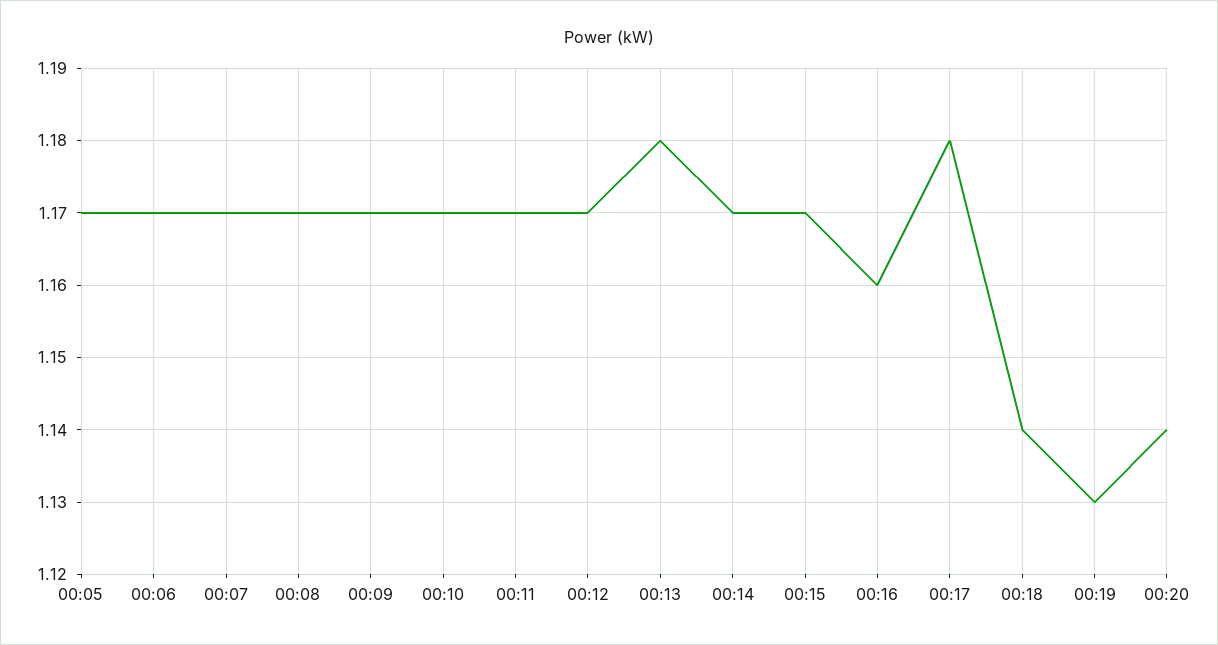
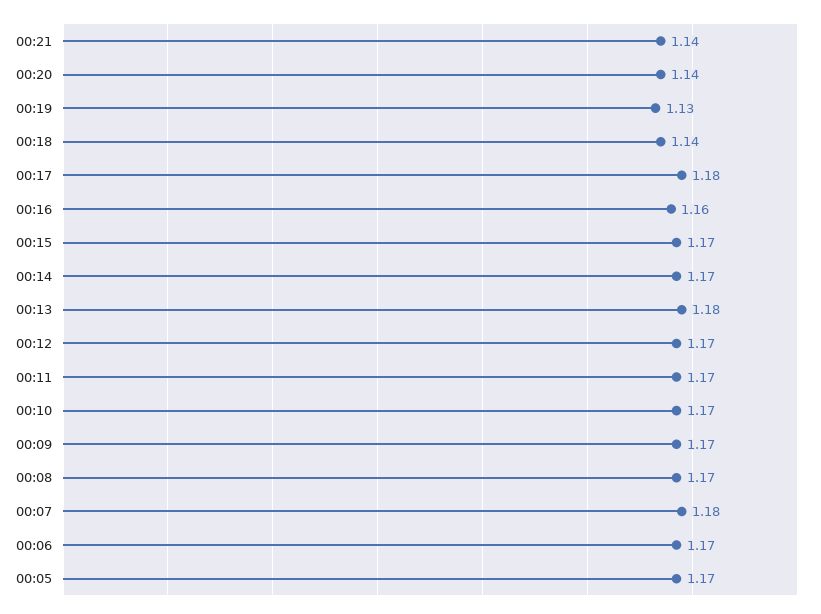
00:07: 1.17 -> 1.18
00:21: none -> 1.14

